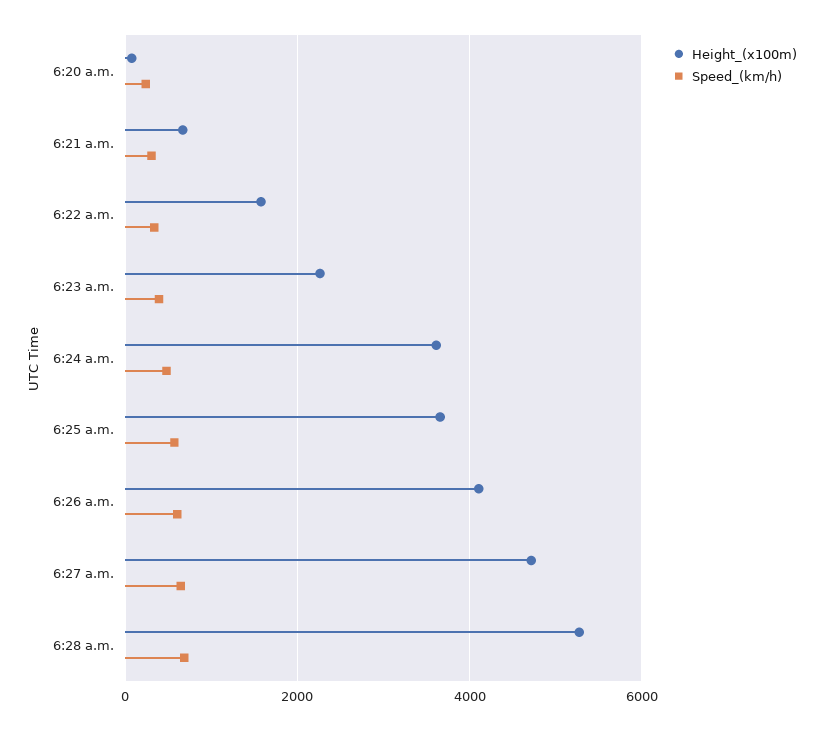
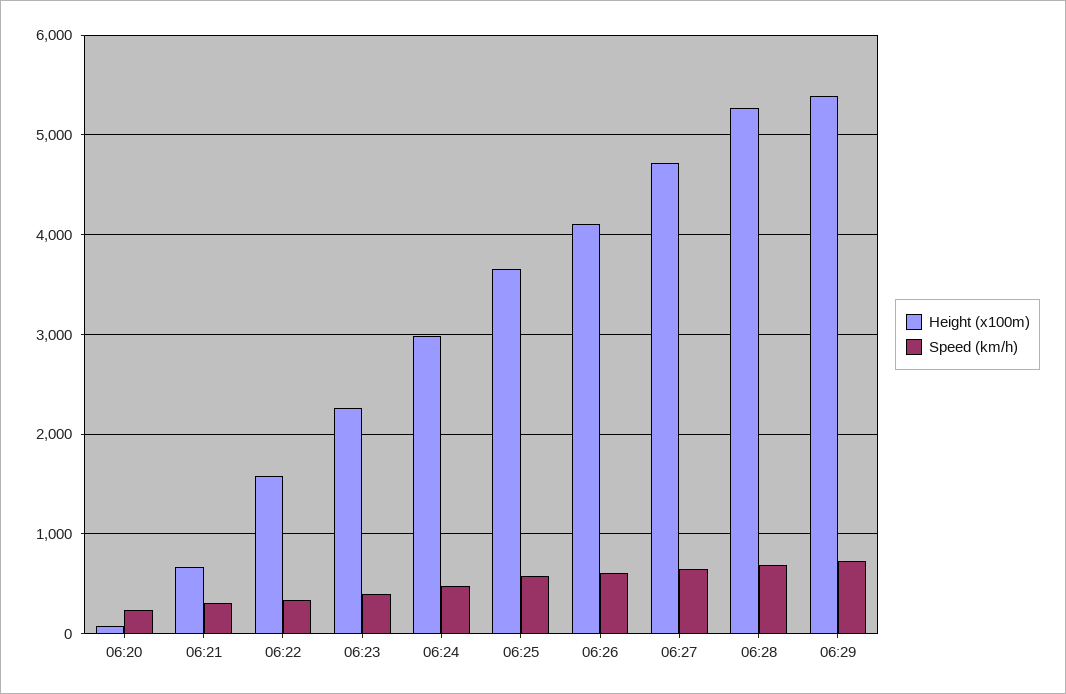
Height_(x100m), 6:24 a.m.: 3600 -> 3000
Height_(x100m), 06:29: none -> 5400
Speed_(km/h), 06:29: none -> 700

